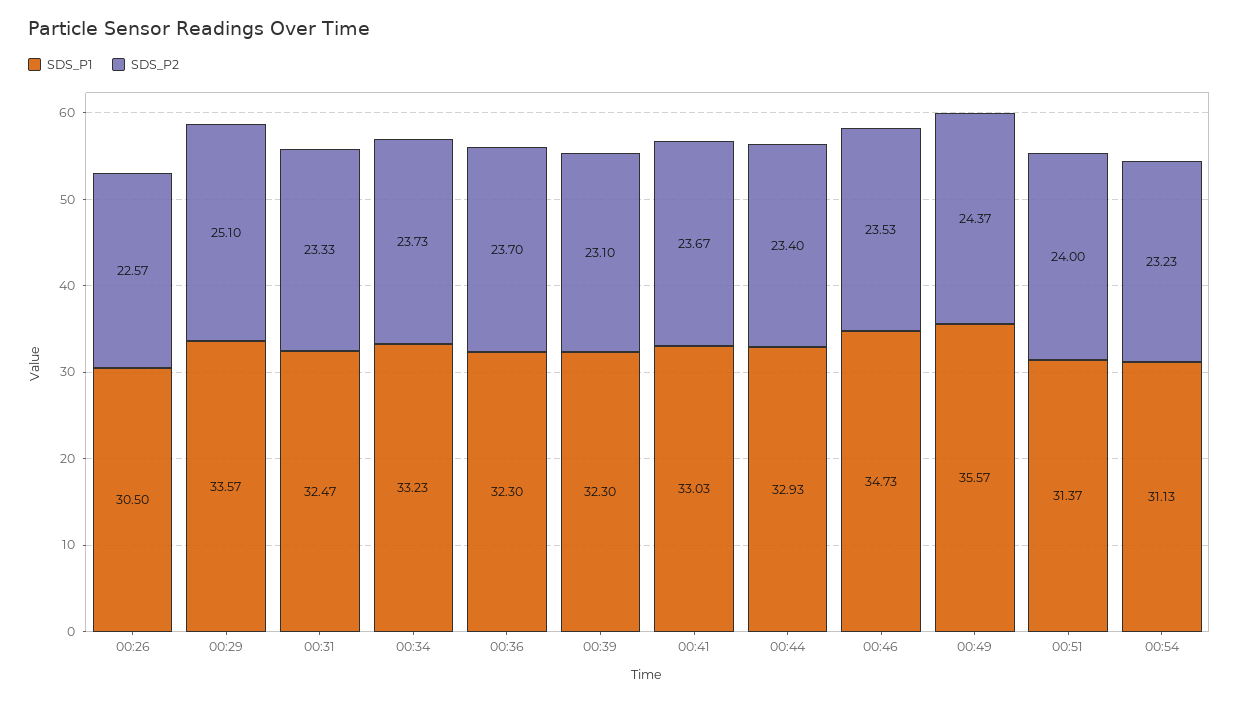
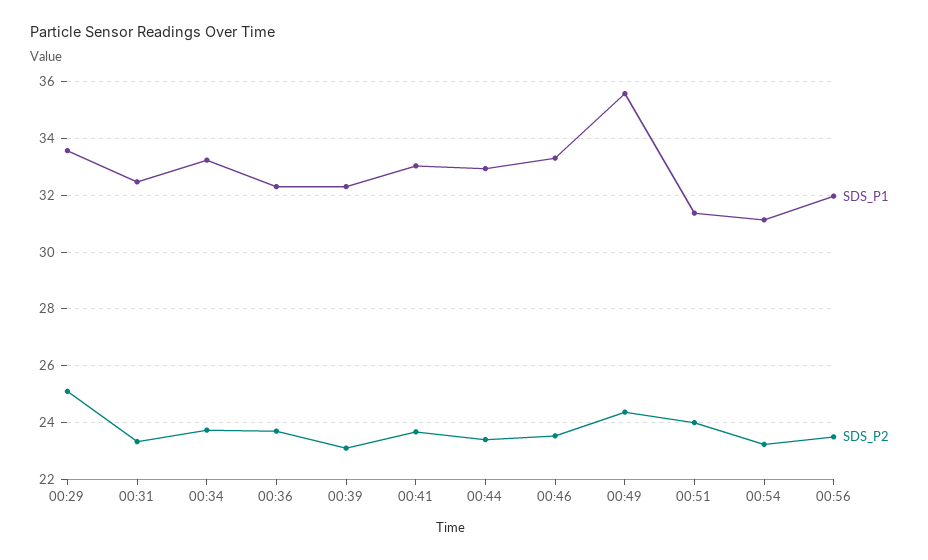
SDS_P1, 00:26: 30.5 -> none
SDS_P2, 00:26: 22.57 -> none
SDS_P1, 00:46: 34.73 -> 33.25
SDS_P1, 00:56: none -> 32
SDS_P2, 00:56: none -> 23.5

